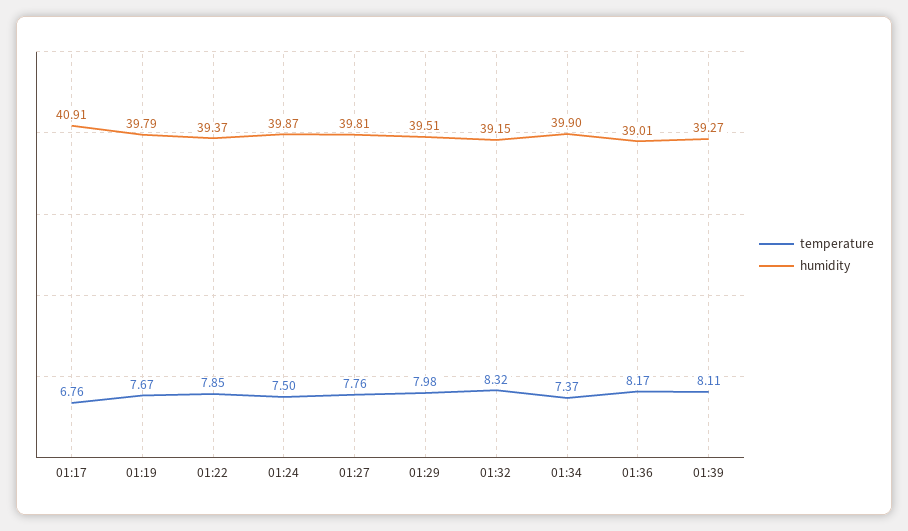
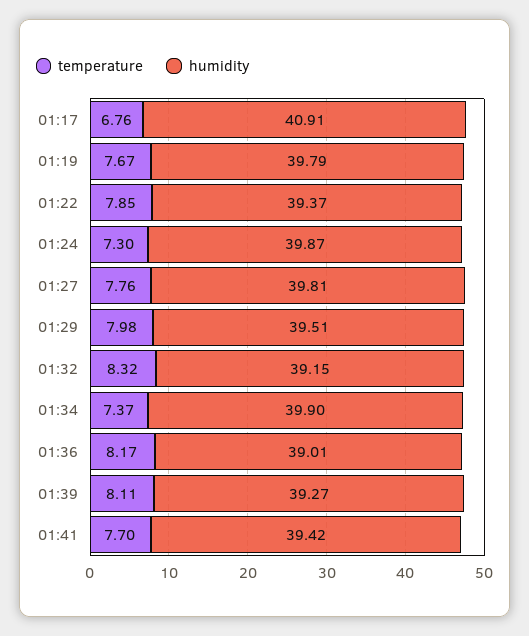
temperature, 01:24: 7.5 -> 7.3
temperature, 01:41: none -> 7.7
humidity, 01:41: none -> 39.42

